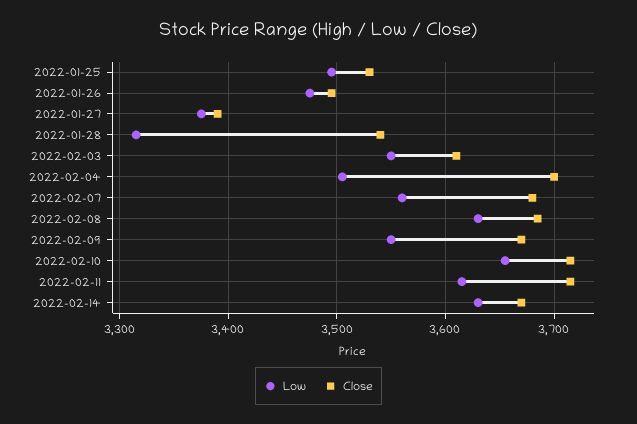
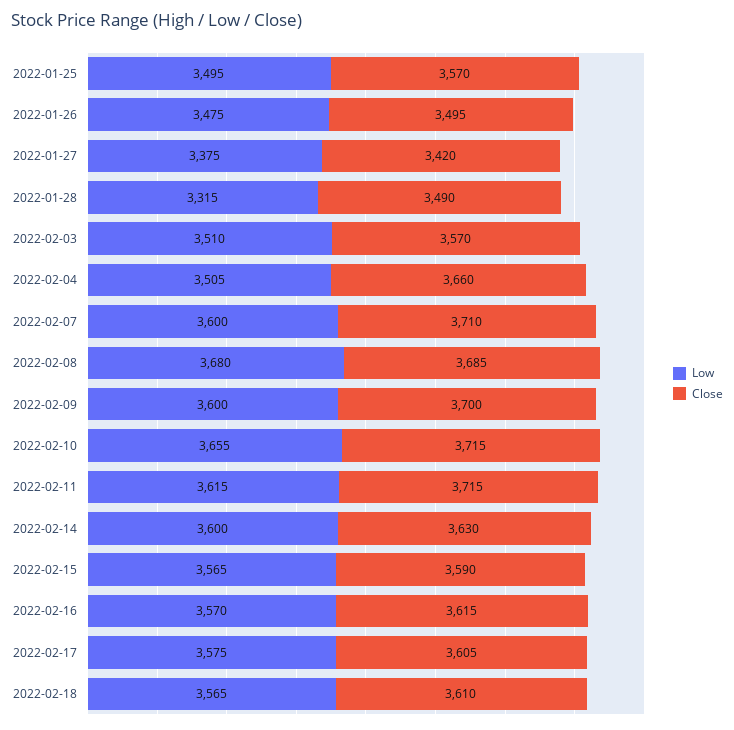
Close, 2022-01-25: 3530 -> 3570
Close, 2022-01-27: 3390 -> 3420
Close, 2022-01-28: 3540 -> 3490
Low, 2022-02-03: 3550 -> 3510
Close, 2022-02-03: 3610 -> 3570
Close, 2022-02-04: 3700 -> 3660
Low, 2022-02-07: 3560 -> 3600
Close, 2022-02-07: 3680 -> 3710
Low, 2022-02-08: 3630 -> 3680
Low, 2022-02-09: 3550 -> 3600
Close, 2022-02-09: 3670 -> 3700
Low, 2022-02-14: 3630 -> 3600
Close, 2022-02-14: 3670 -> 3630
Low, 2022-02-15: none -> 3565
Close, 2022-02-15: none -> 3590
Low, 2022-02-16: none -> 3570
Close, 2022-02-16: none -> 3615
Low, 2022-02-17: none -> 3575
Close, 2022-02-17: none -> 3605
Low, 2022-02-18: none -> 3565
Close, 2022-02-18: none -> 3610

